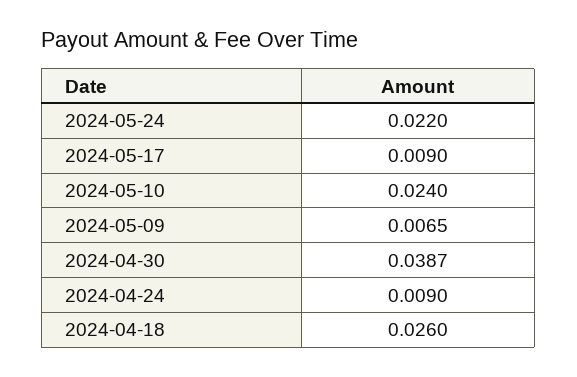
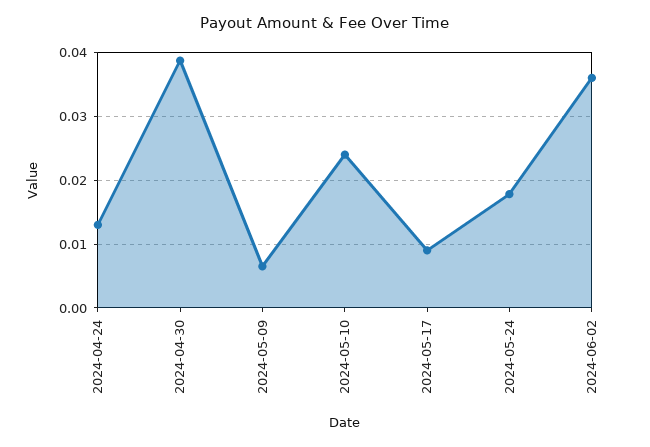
2024-05-24: 0.022 -> 0.018
2024-04-24: 0.009 -> 0.013
2024-04-18: 0.026 -> none
2024-06-02: none -> 0.036

